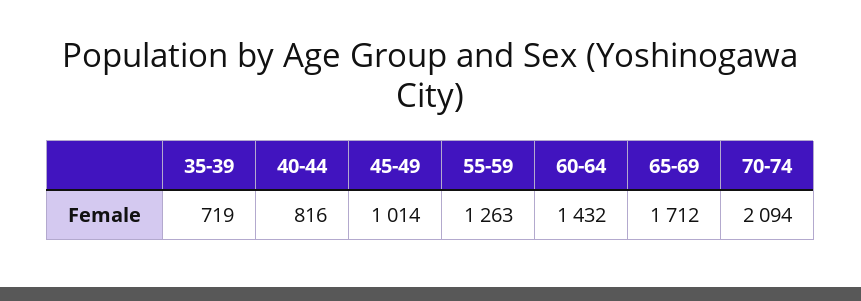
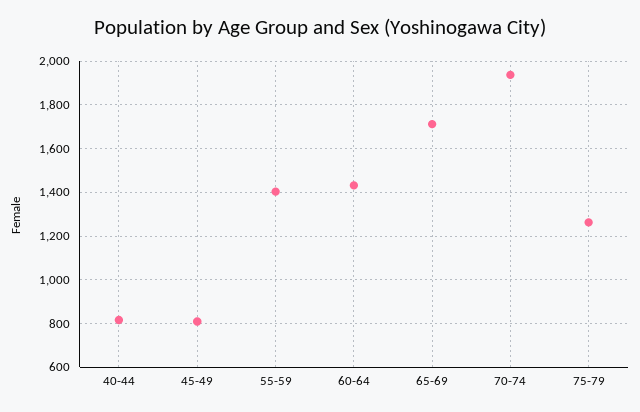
35-39: 719 -> none
45-49: 1014 -> 800
55-59: 1263 -> 1400
70-74: 2094 -> 1950
75-79: none -> 1250

